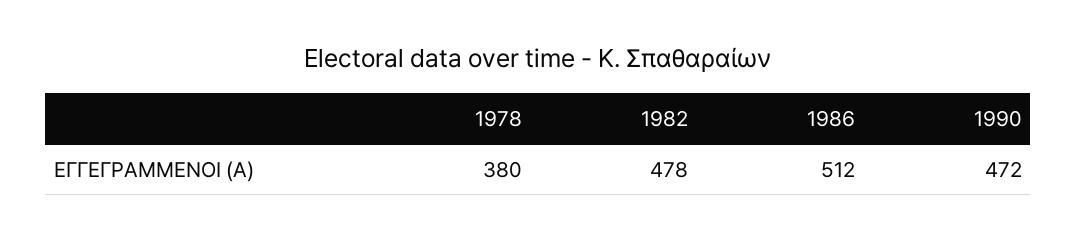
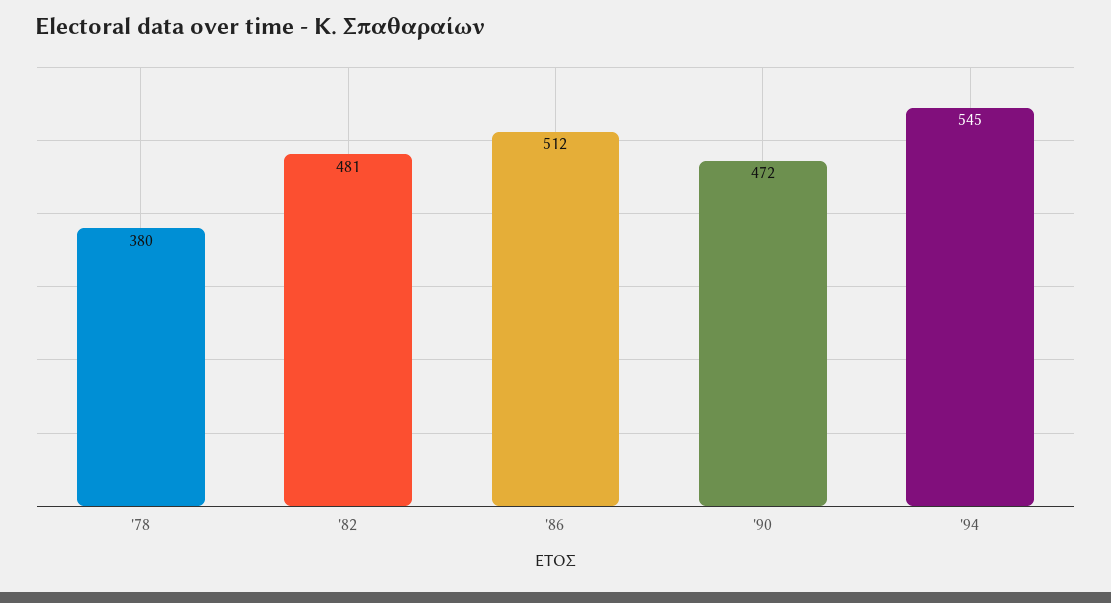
1982: 478 -> 481
'94: none -> 545

